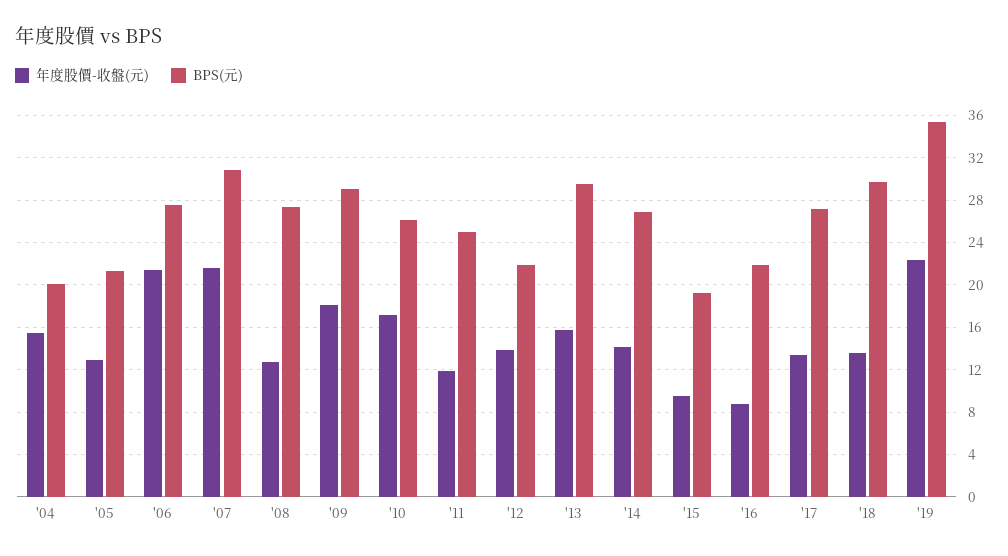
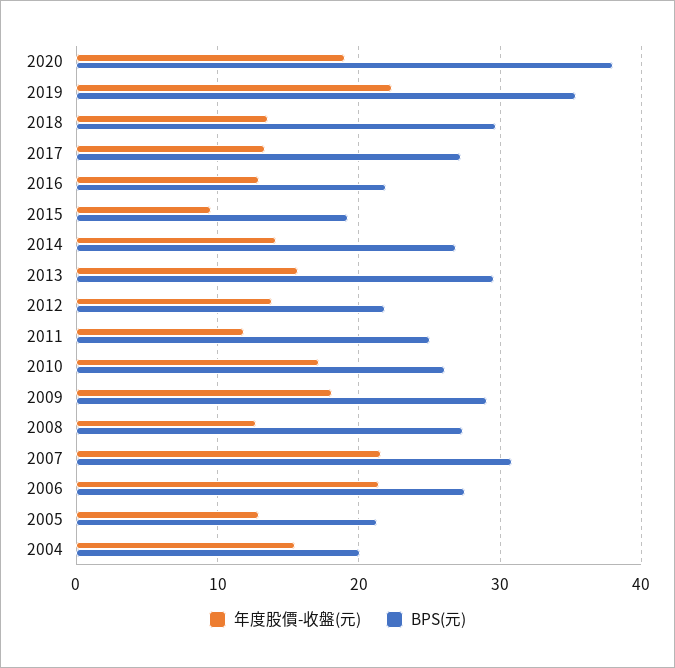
年度股價-收盤(元), '16: 9 -> 13
年度股價-收盤(元), 2020: none -> 19
BPS(元), 2020: none -> 38

